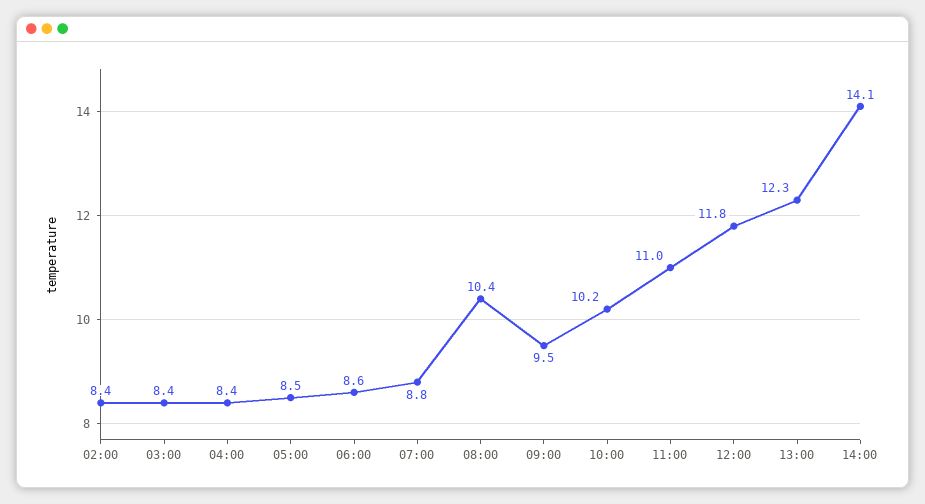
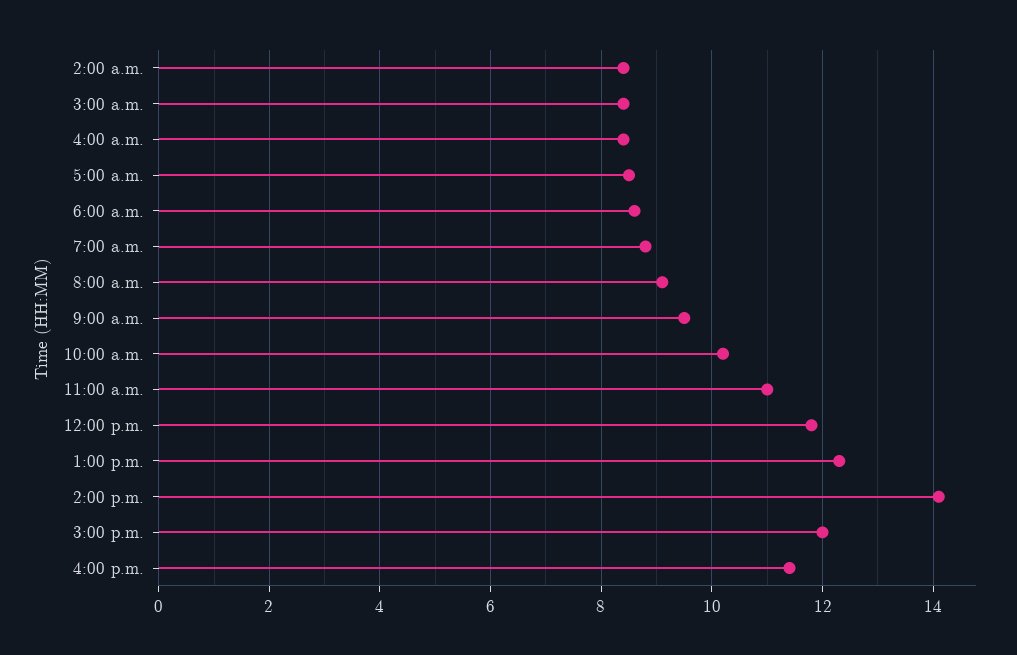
08:00: 10.4 -> 9
3:00 p.m.: none -> 12
4:00 p.m.: none -> 11.5

